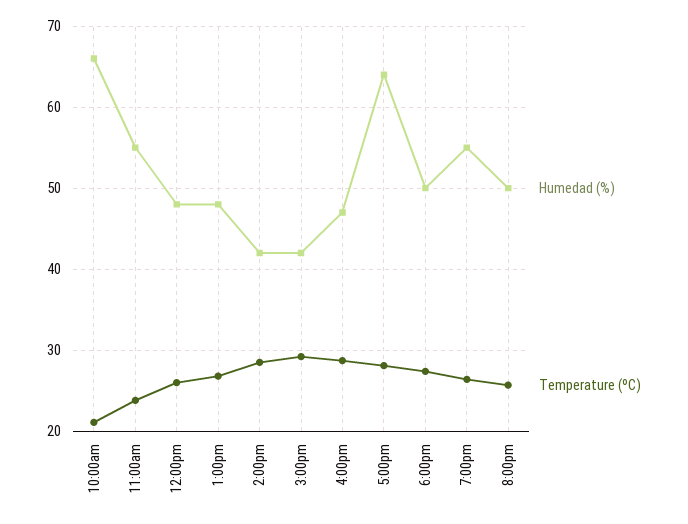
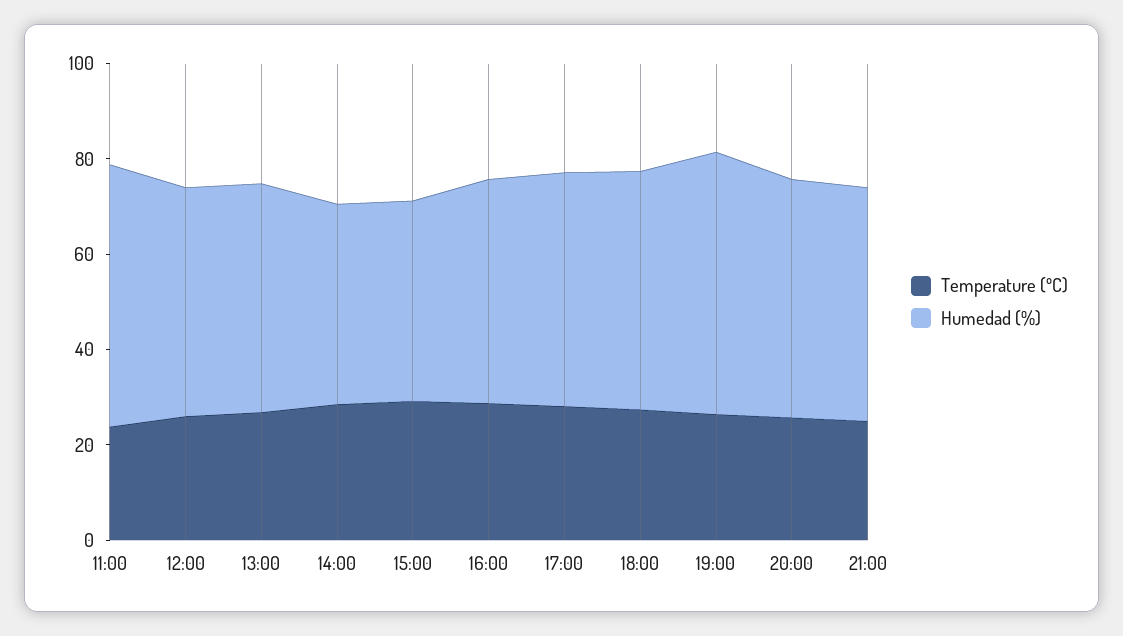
Humedad (%), 10:00am: 66 -> none
Temperature (ºC), 10:00am: 21 -> none
Humedad (%), 5:00pm: 64 -> 50
Temperature (ºC), 21:00: none -> 25
Humedad (%), 21:00: none -> 50

